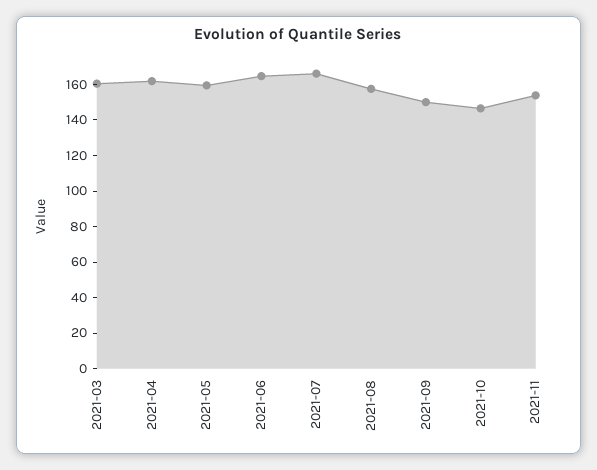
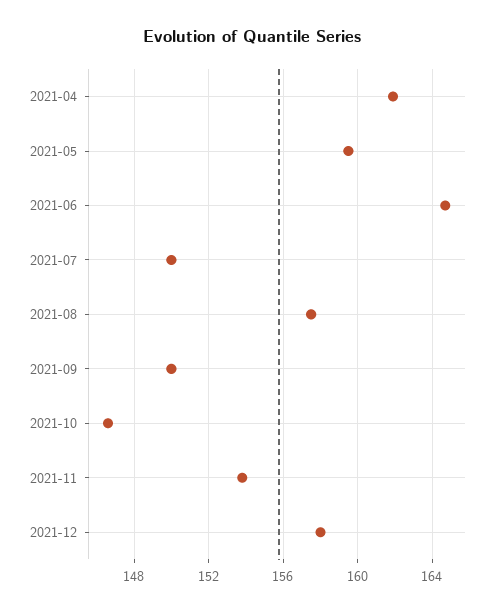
2021-03: 160 -> none
2021-07: 165 -> 150
2021-12: none -> 158

